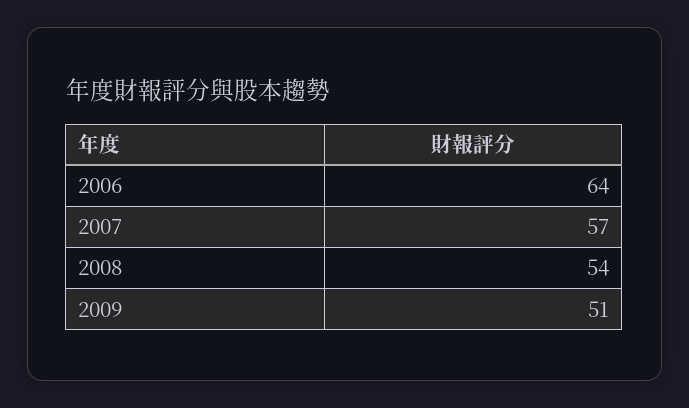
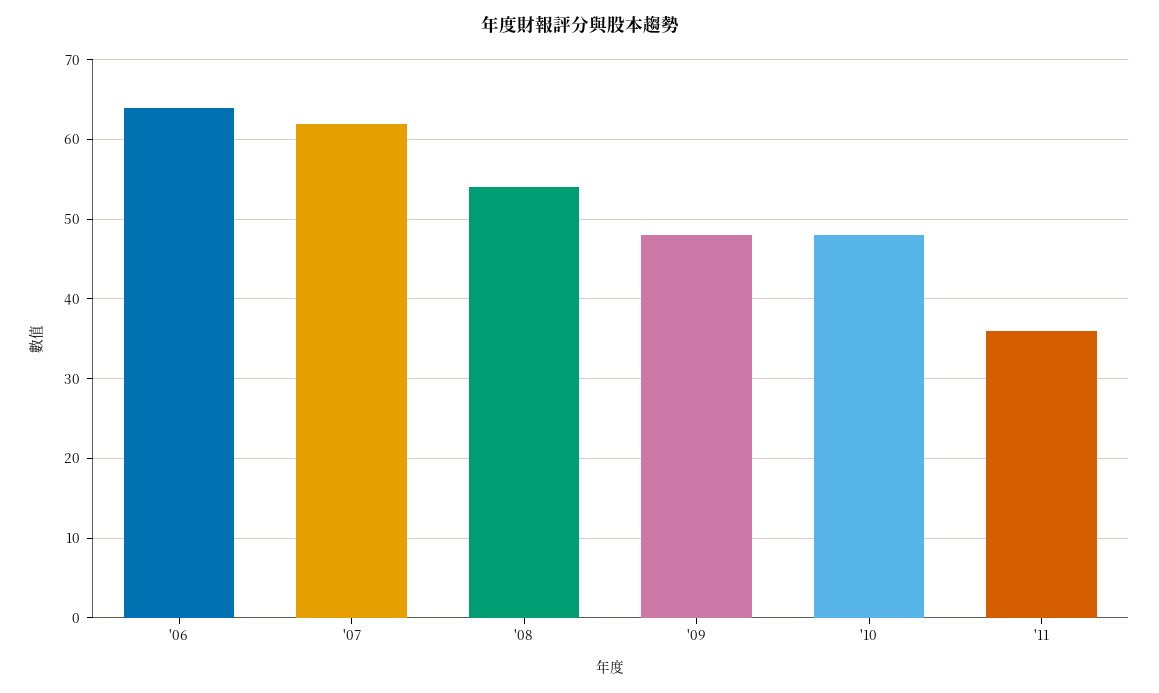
2007: 57 -> 62
2009: 51 -> 48
'10: none -> 48
'11: none -> 36

